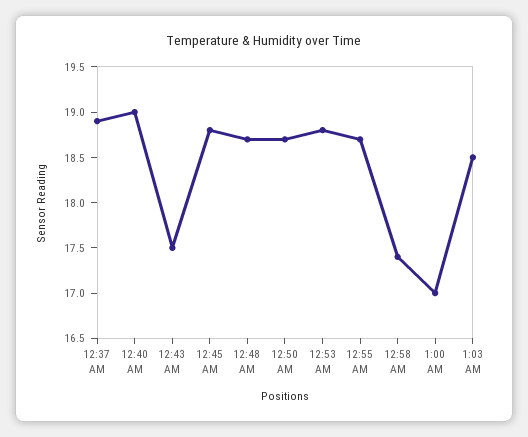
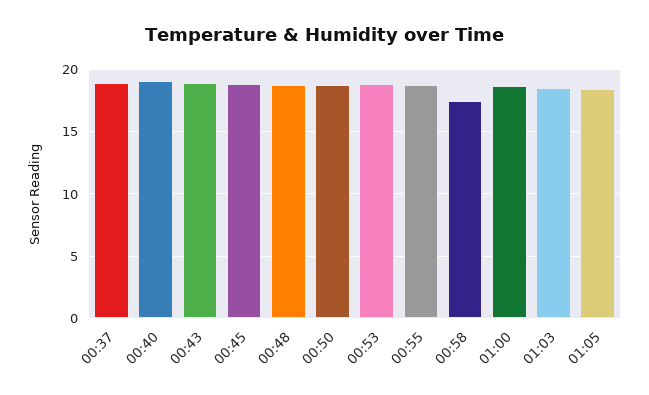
12:43 AM: 17.5 -> 19
1:00 AM: 17 -> 18.5
01:05: none -> 18.5

